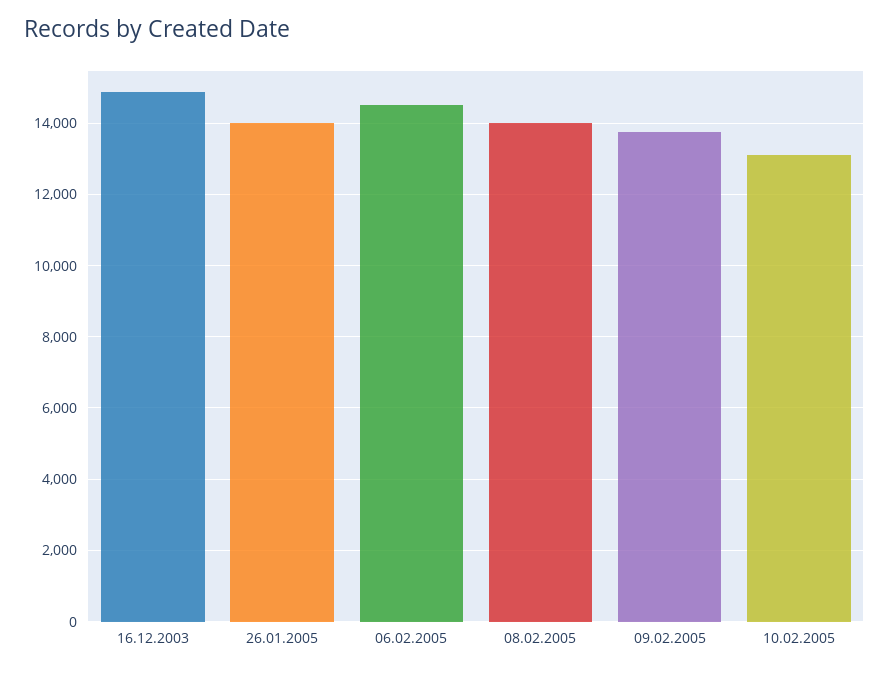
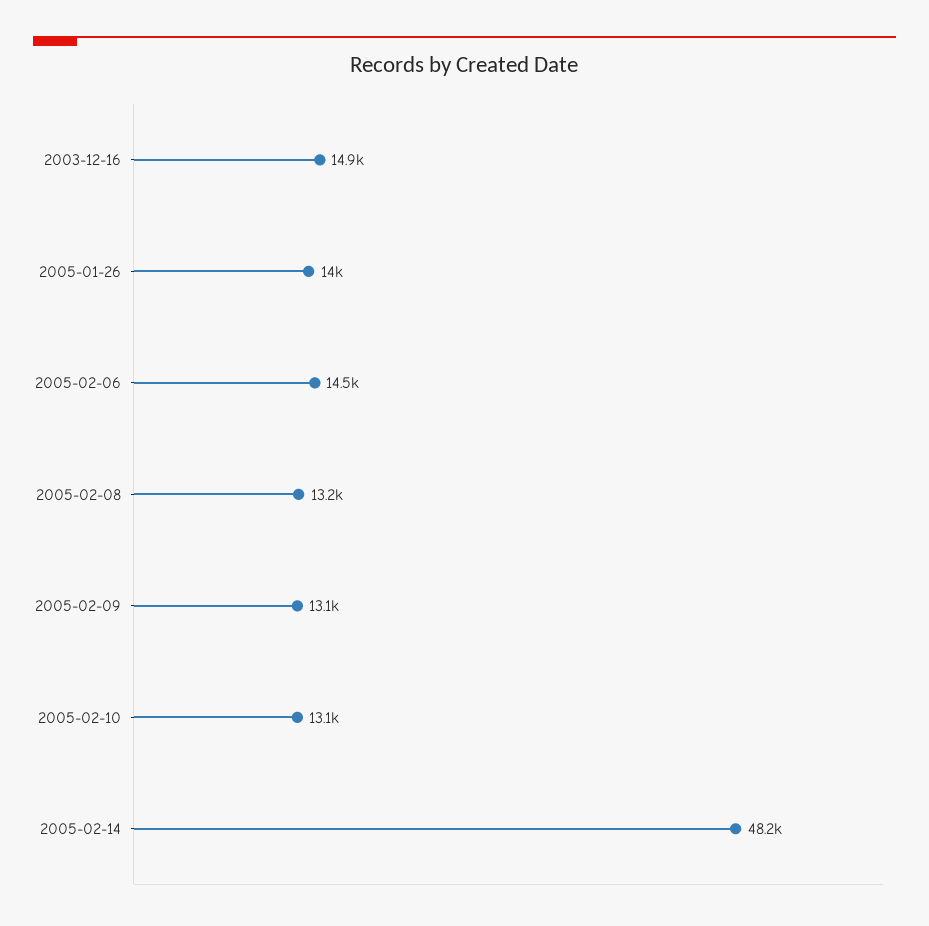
08.02.2005: 14000 -> 13200
09.02.2005: 13800 -> 13100
2005-02-14: none -> 48200

